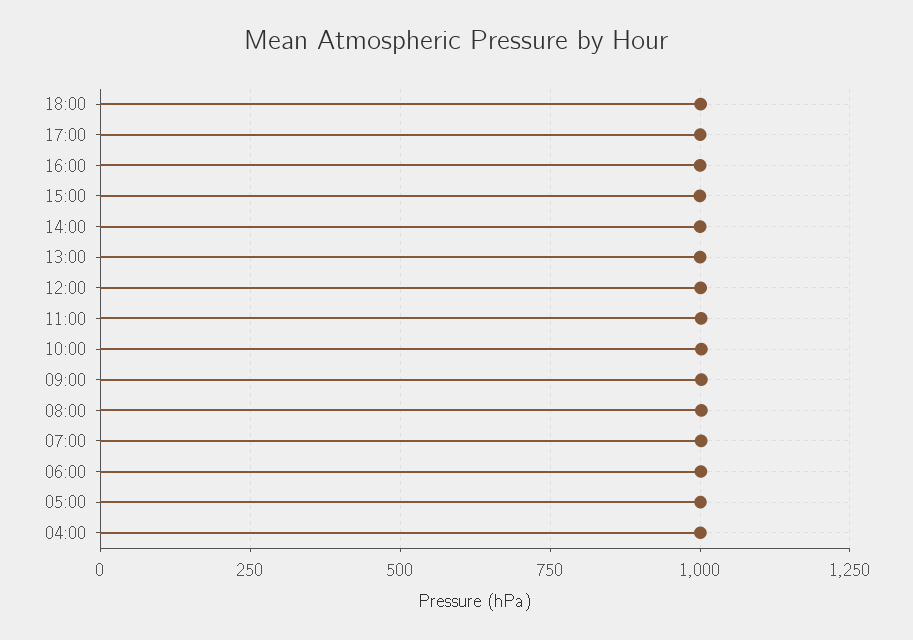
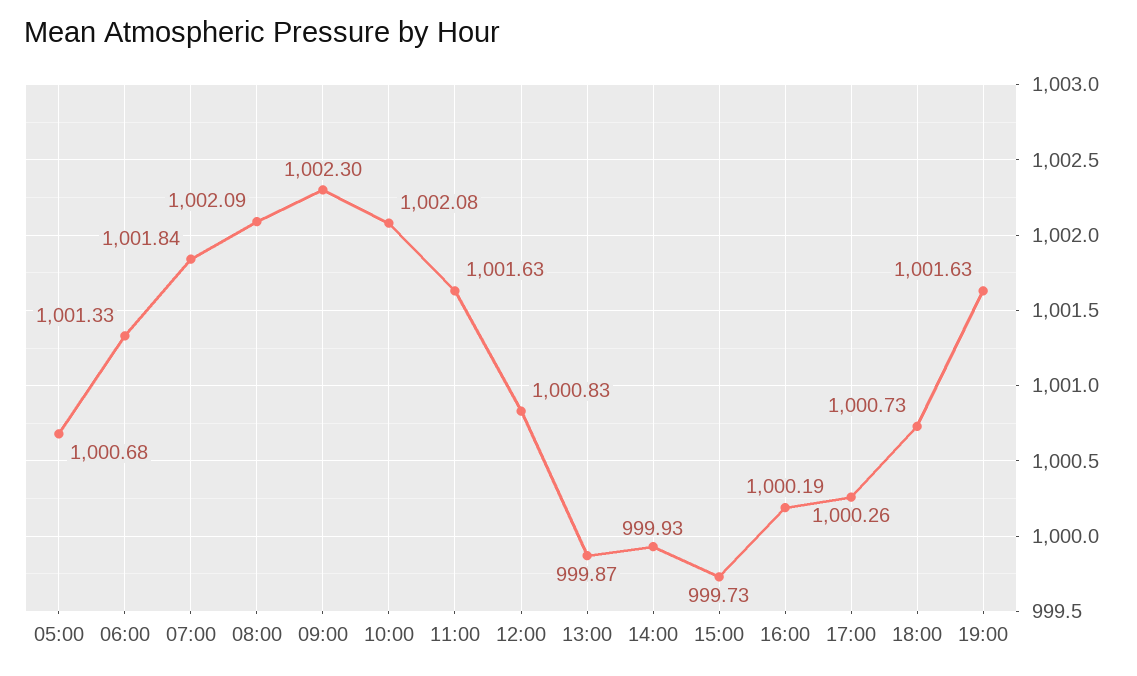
04:00: 1000 -> none
19:00: none -> 1001.63

